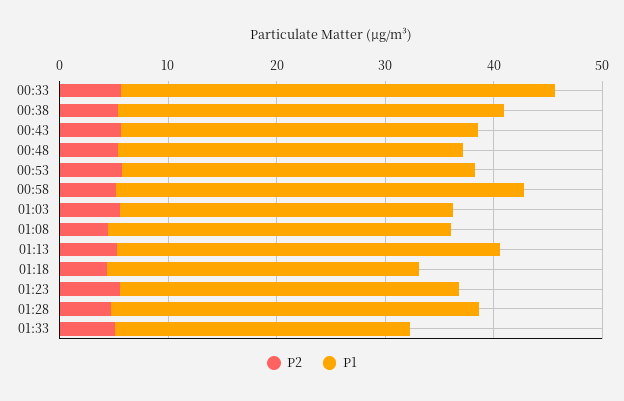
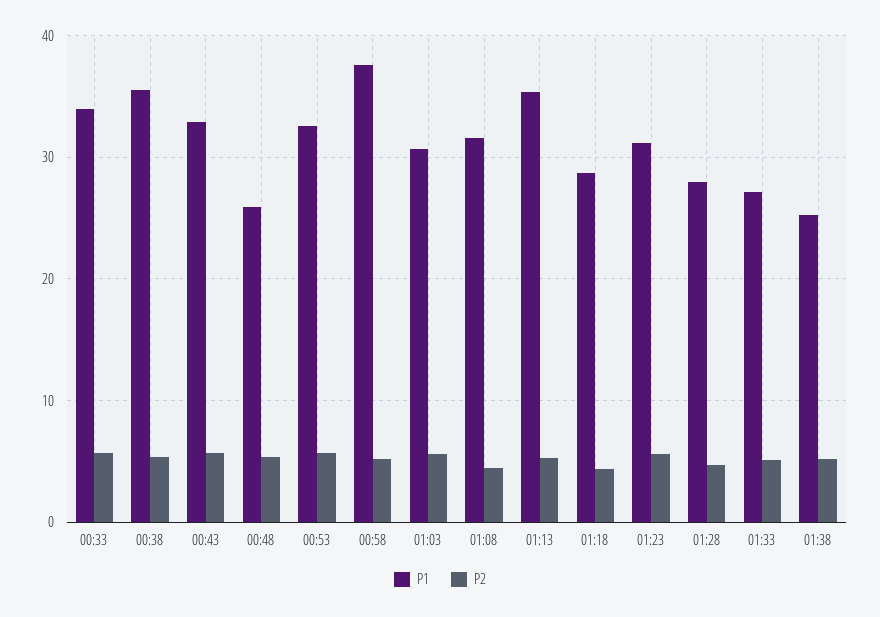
P1, 00:33: 40 -> 34
P1, 00:48: 32 -> 26
P1, 01:28: 34 -> 28
P1, 01:38: none -> 25
P2, 01:38: none -> 5

